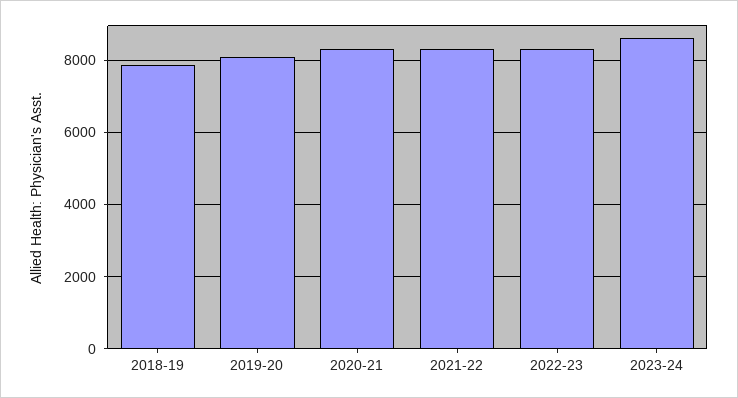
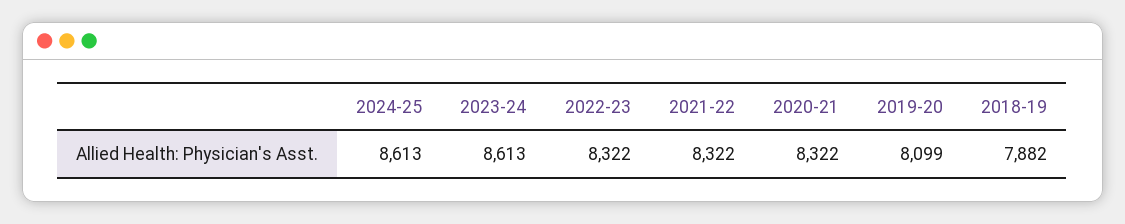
2024-25: none -> 8613

